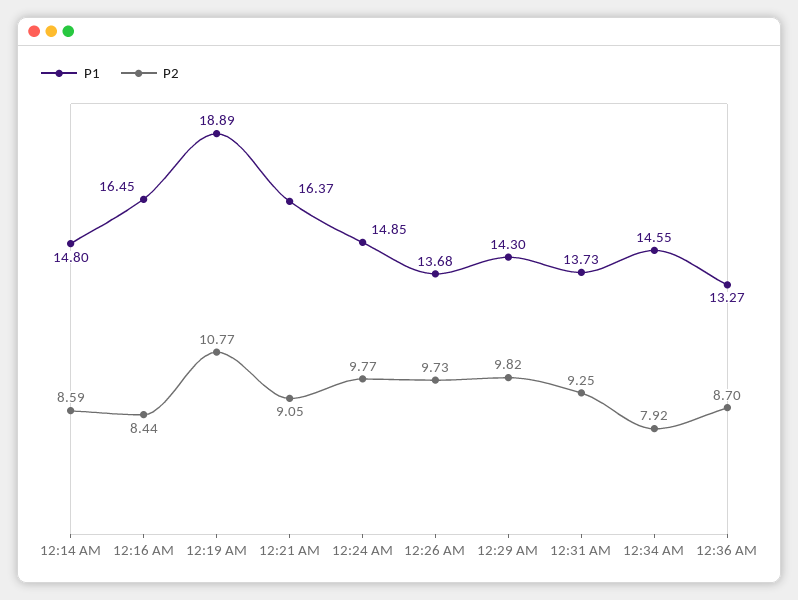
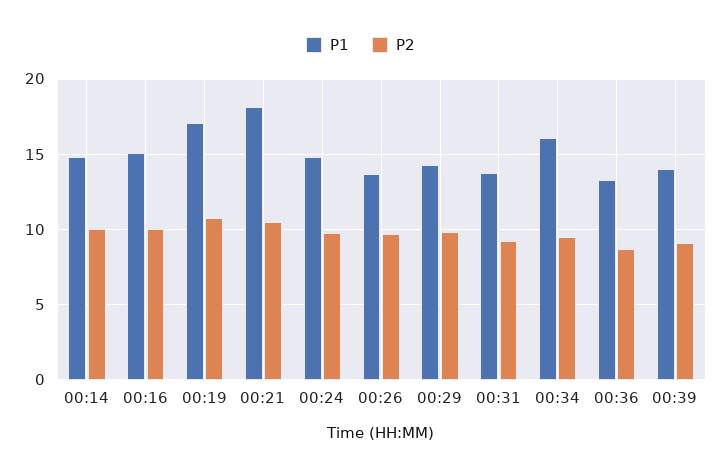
P2, 12:14 AM: 8.59 -> 10
P1, 12:16 AM: 16.45 -> 15
P2, 12:16 AM: 8.44 -> 10
P1, 12:19 AM: 18.89 -> 17
P1, 12:21 AM: 16.37 -> 18
P2, 12:21 AM: 9.05 -> 10.5
P1, 12:34 AM: 14.55 -> 16
P2, 12:34 AM: 7.92 -> 9.5
P1, 00:39: none -> 14
P2, 00:39: none -> 9

